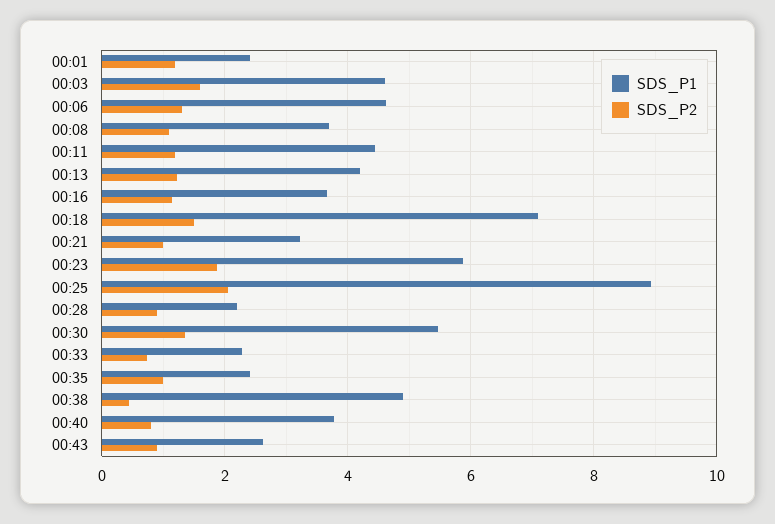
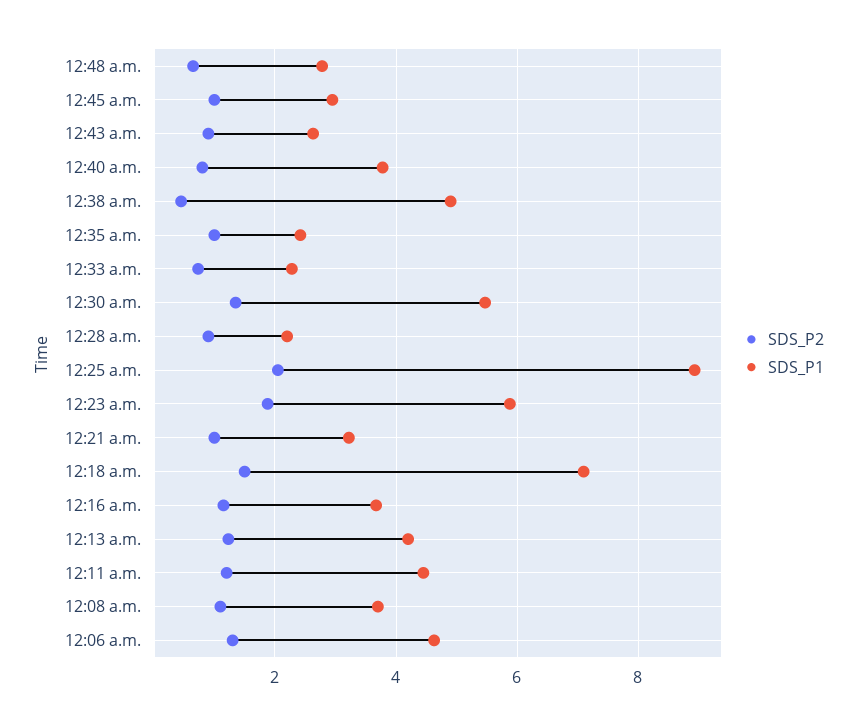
SDS_P1, 00:01: 2.4 -> none
SDS_P2, 00:01: 1.2 -> none
SDS_P1, 00:03: 4.6 -> none
SDS_P2, 00:03: 1.6 -> none
SDS_P2, 12:48 a.m.: none -> 0.6
SDS_P1, 12:48 a.m.: none -> 2.8
SDS_P2, 12:45 a.m.: none -> 1
SDS_P1, 12:45 a.m.: none -> 3

